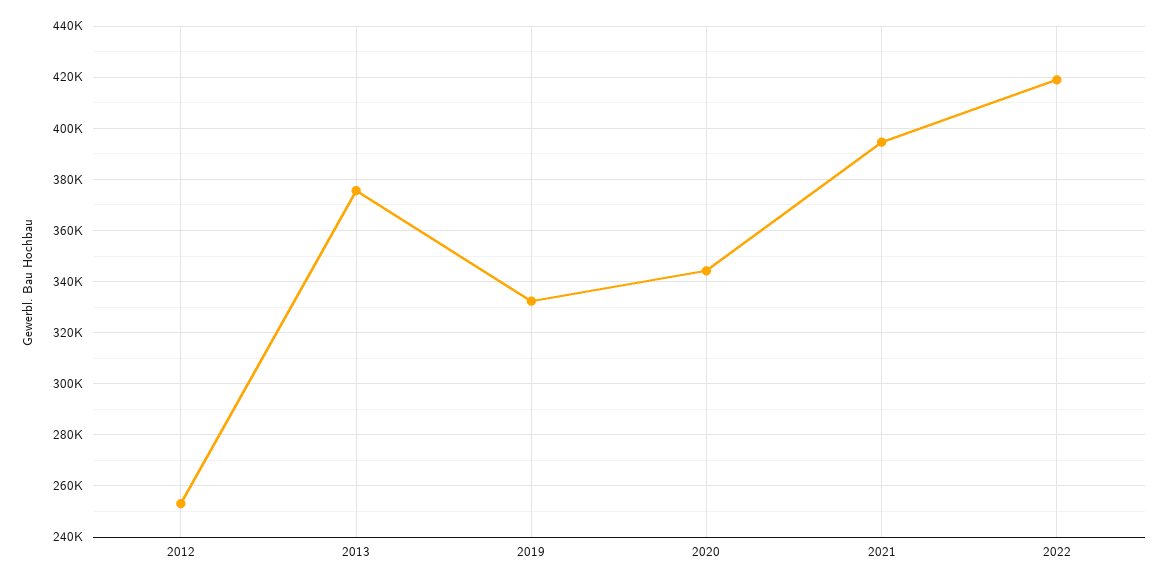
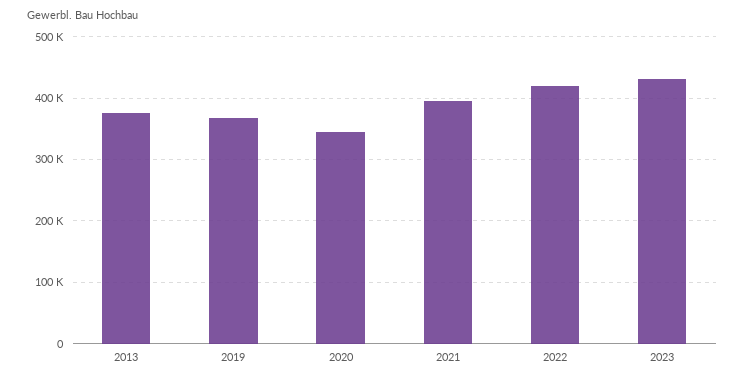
2012: 252500 -> none
2019: 332500 -> 370000
2023: none -> 430000

